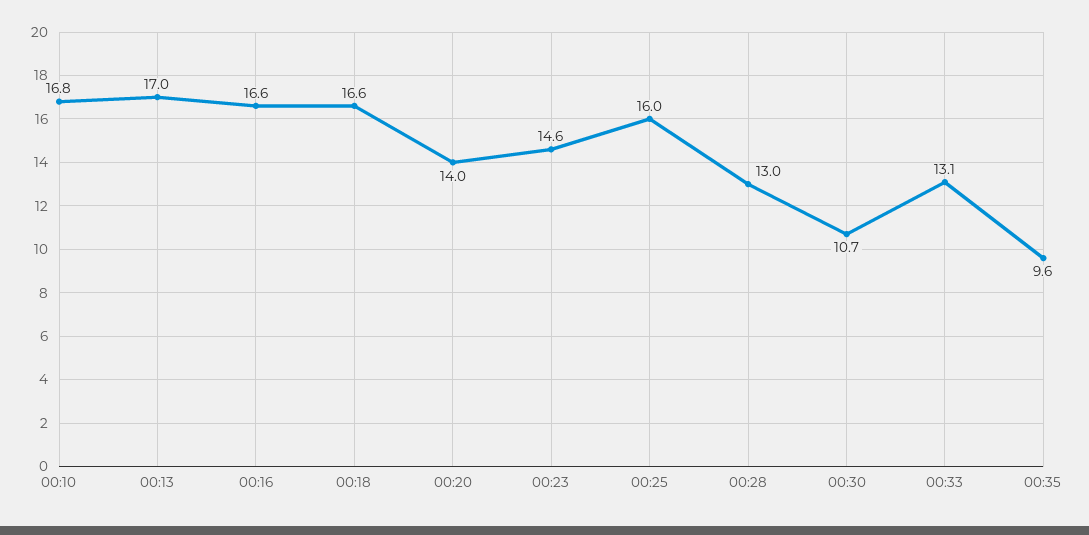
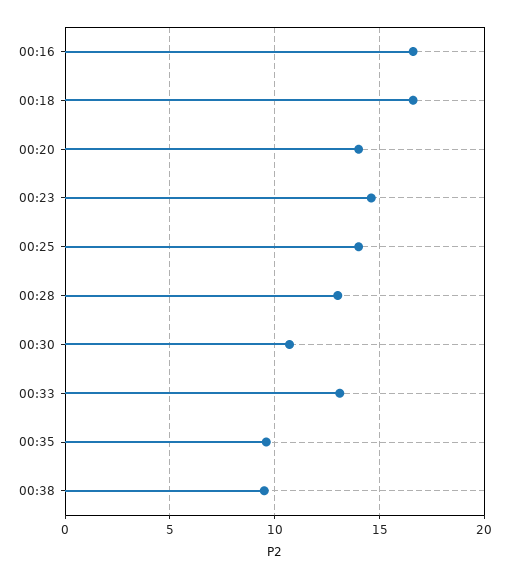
00:10: 16.8 -> none
00:13: 17 -> none
00:25: 16 -> 14
00:38: none -> 9.5

